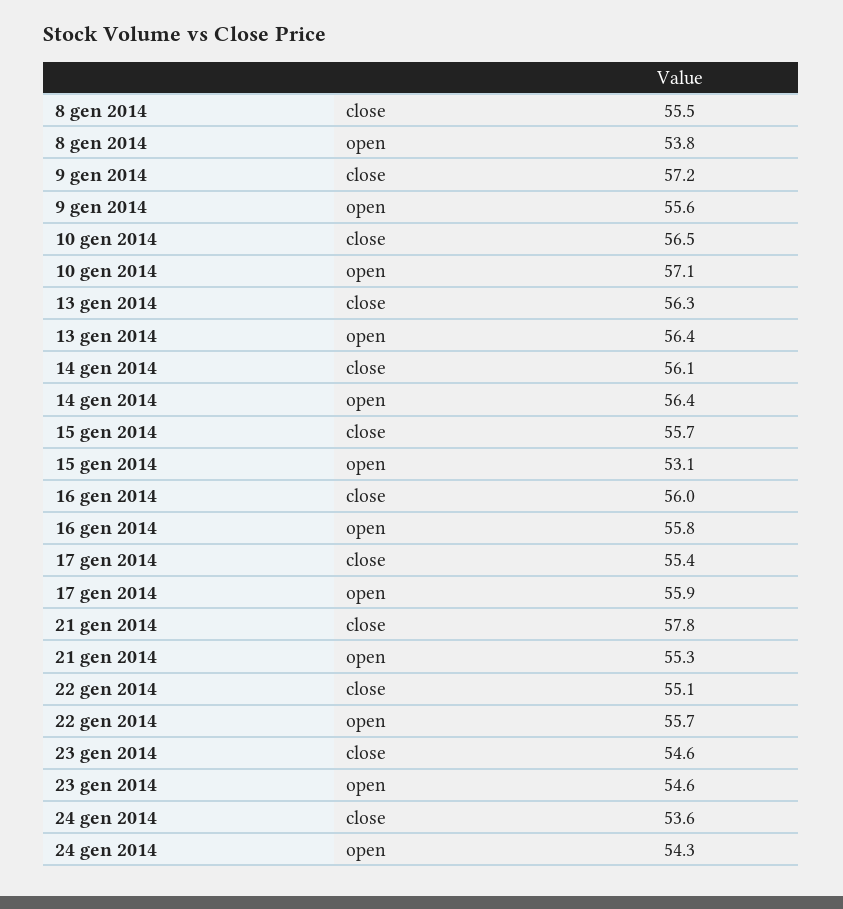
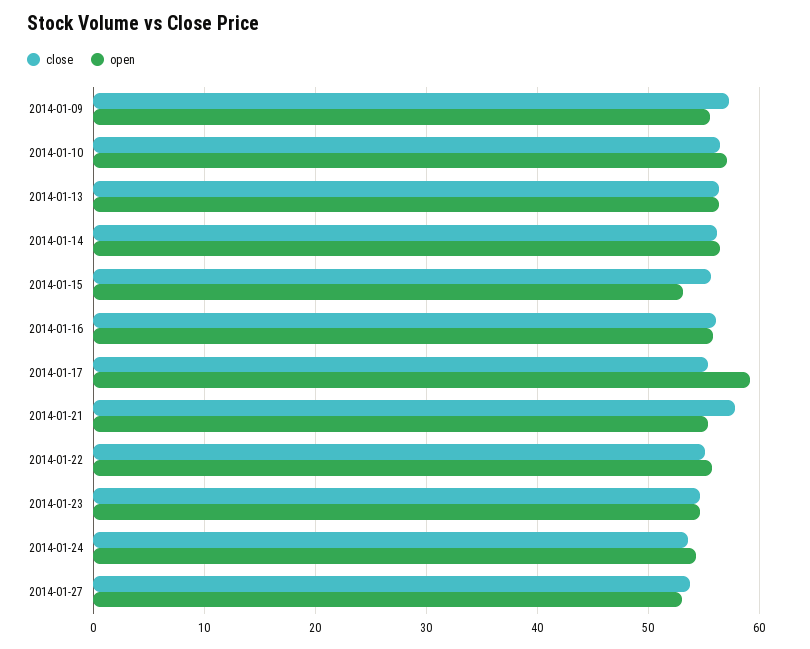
close, 8 gen 2014: 55.5 -> none
open, 8 gen 2014: 53.8 -> none
open, 17 gen 2014: 55.9 -> 59
close, 2014-01-27: none -> 54
open, 2014-01-27: none -> 53

